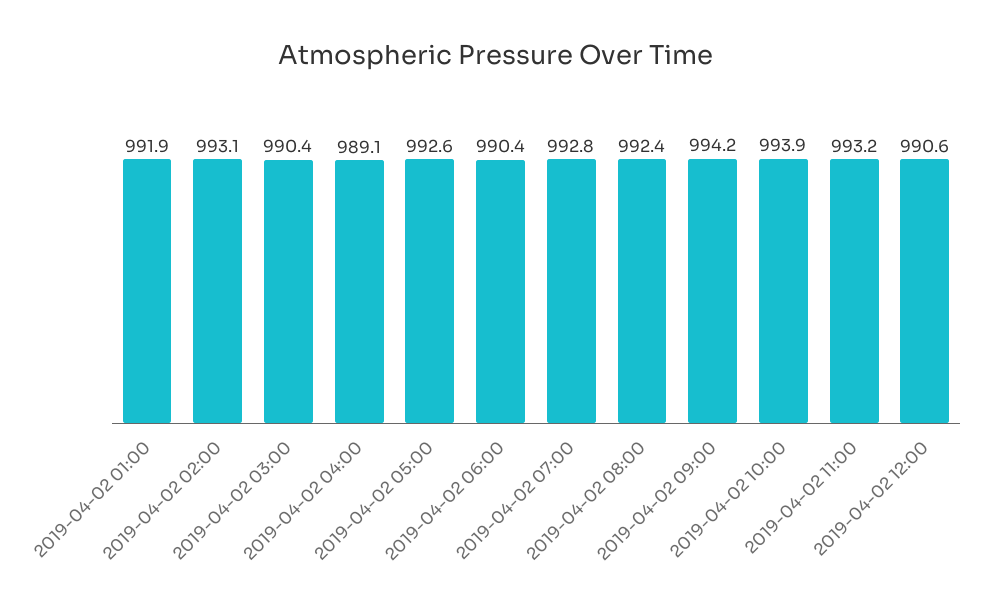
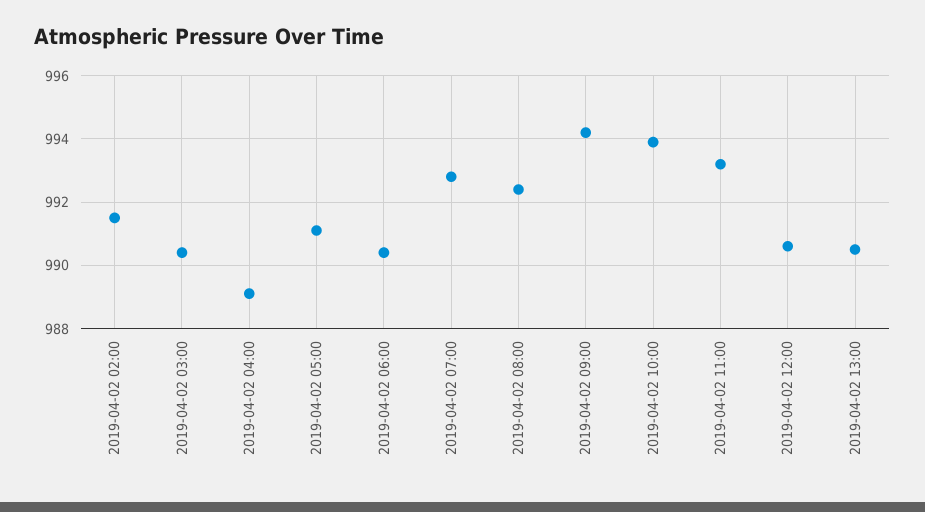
2019-04-02 01:00: 991.9 -> none
2019-04-02 02:00: 993.1 -> 991.5
2019-04-02 05:00: 992.6 -> 991
2019-04-02 13:00: none -> 990.5

